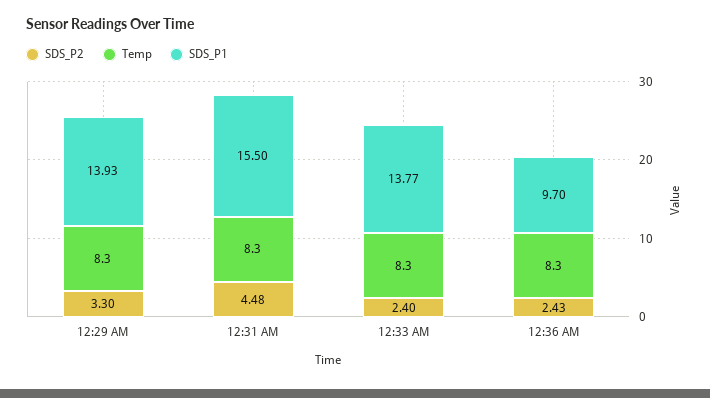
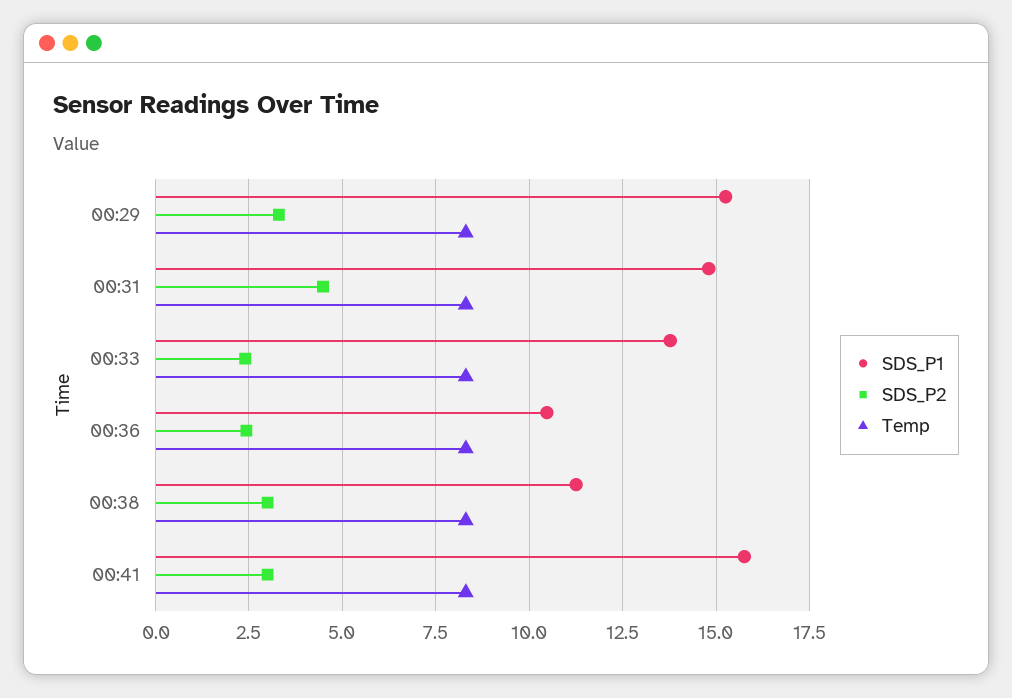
SDS_P1, 12:29 AM: 13.93 -> 15.25
SDS_P1, 12:31 AM: 15.5 -> 14.75
SDS_P1, 12:36 AM: 9.7 -> 10.5
SDS_P1, 00:38: none -> 11.25
SDS_P2, 00:38: none -> 3
Temp, 00:38: none -> 8.25
SDS_P1, 00:41: none -> 15.75
SDS_P2, 00:41: none -> 3
Temp, 00:41: none -> 8.25

